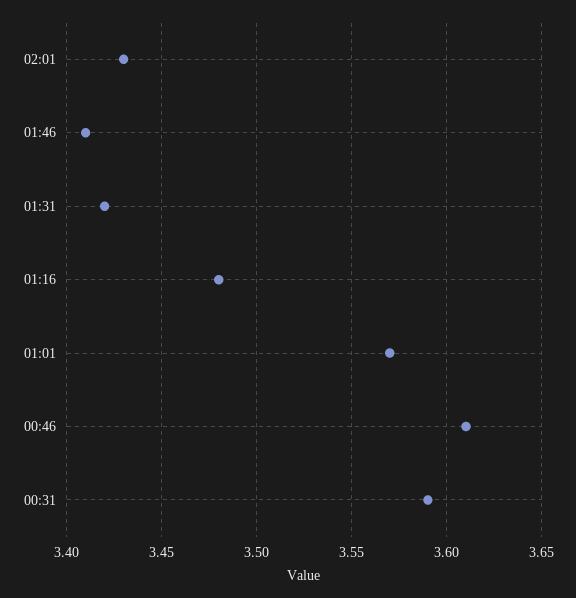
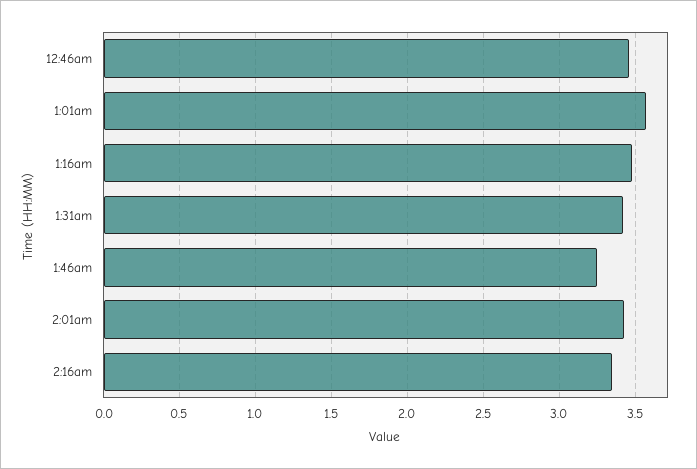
01:46: 3.41 -> 3.25
00:46: 3.61 -> 3.45
00:31: 3.59 -> none
2:16am: none -> 3.35

